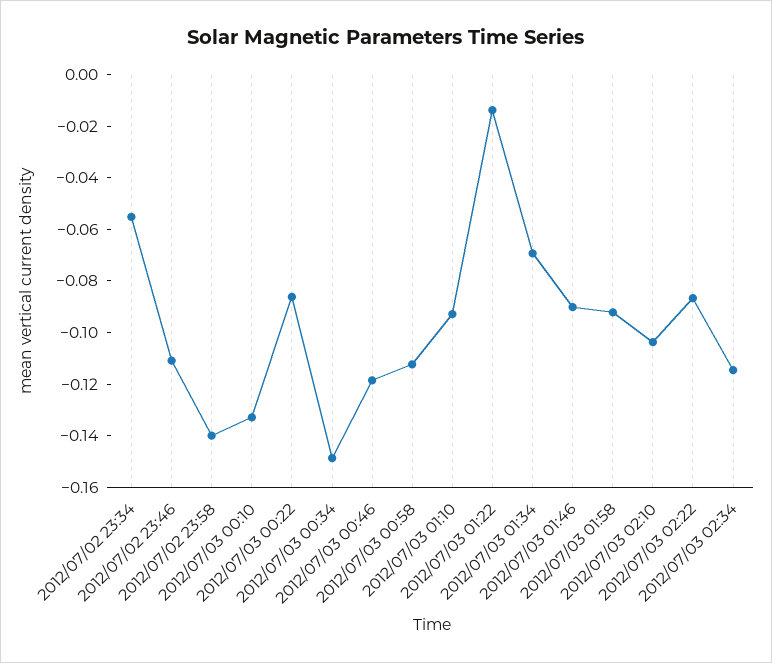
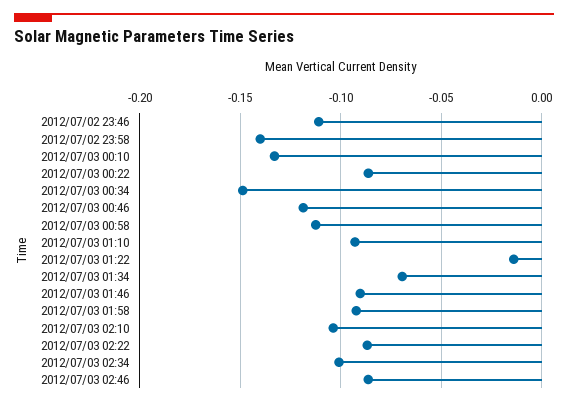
2012/07/02 23:34: -0.055 -> none
2012/07/03 02:34: -0.115 -> -0.1
2012/07/03 02:46: none -> -0.085

